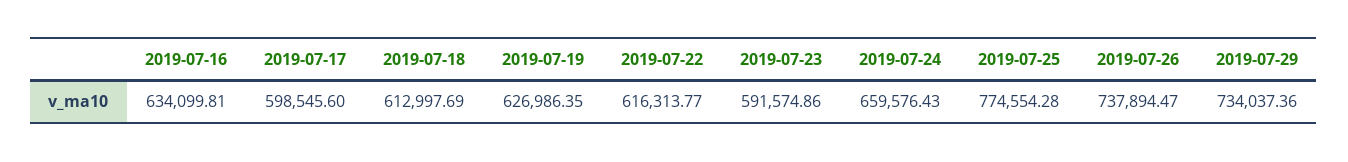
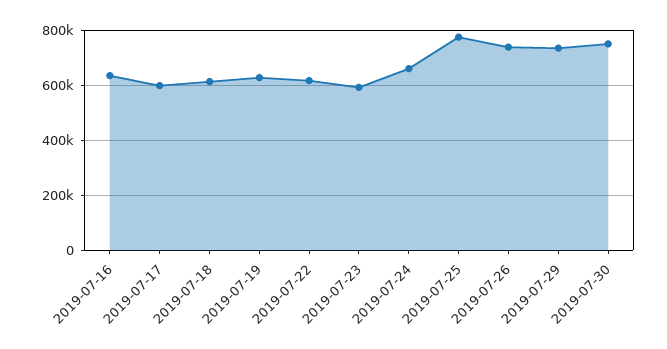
2019-07-30: none -> 750000

